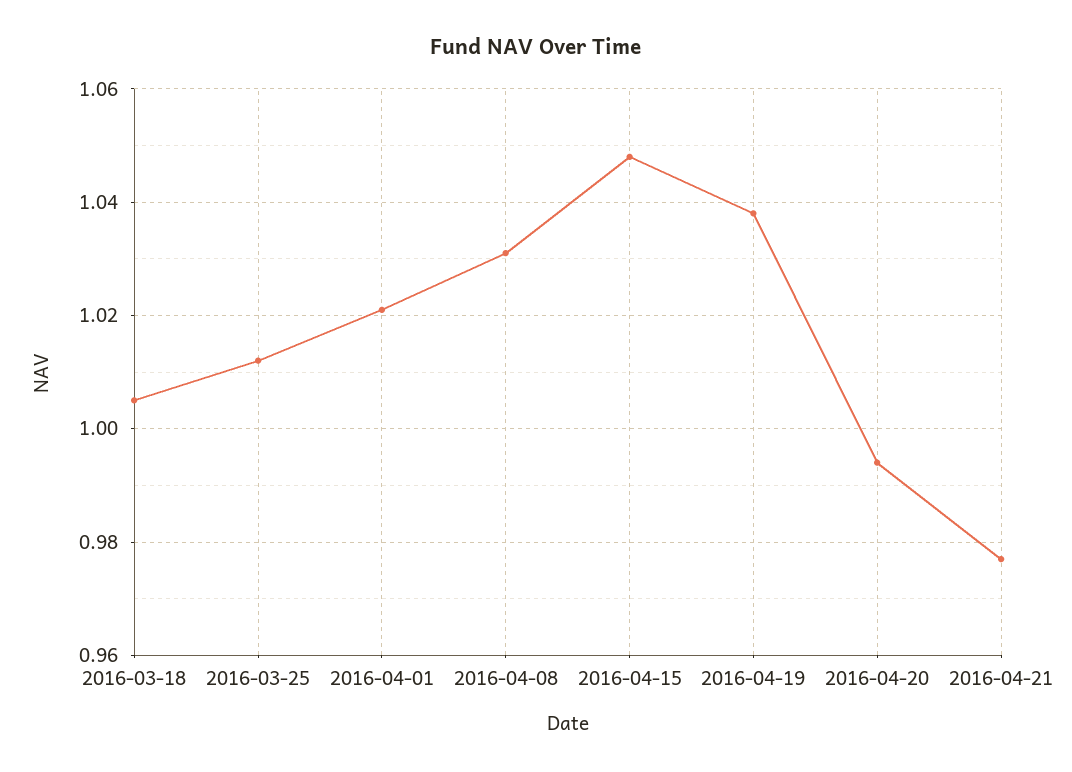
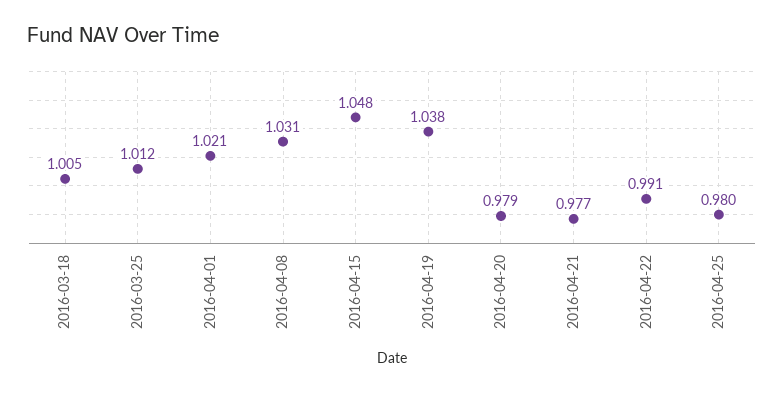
2016-04-20: 0.995 -> 0.979
2016-04-22: none -> 0.991
2016-04-25: none -> 0.98

